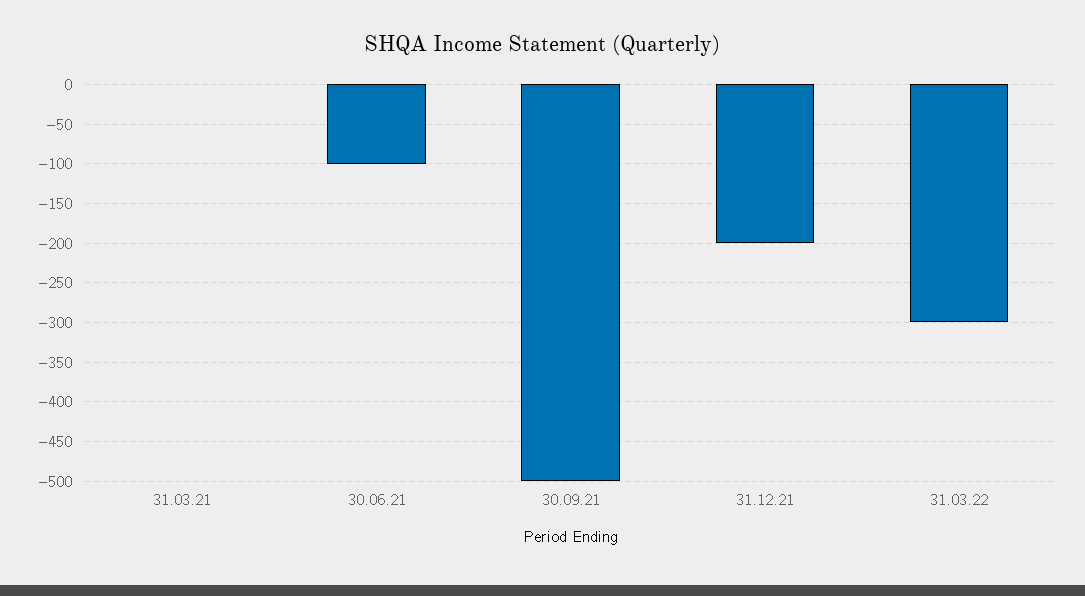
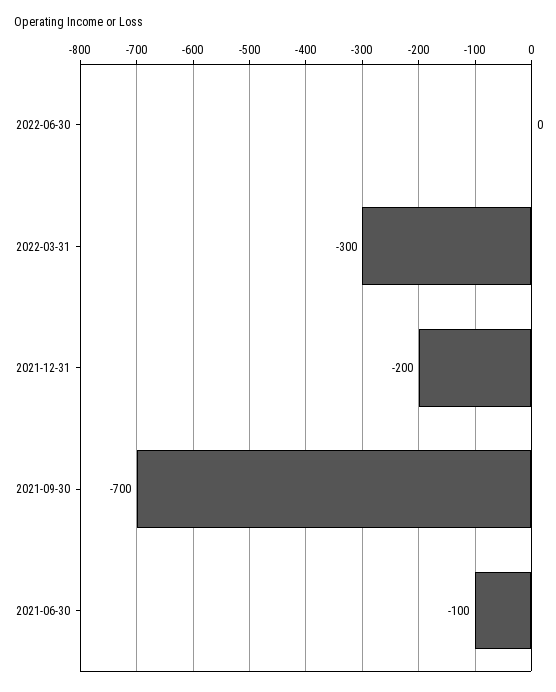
31.03.21: 0 -> none
30.09.21: -500 -> -700
2022-06-30: none -> 0

